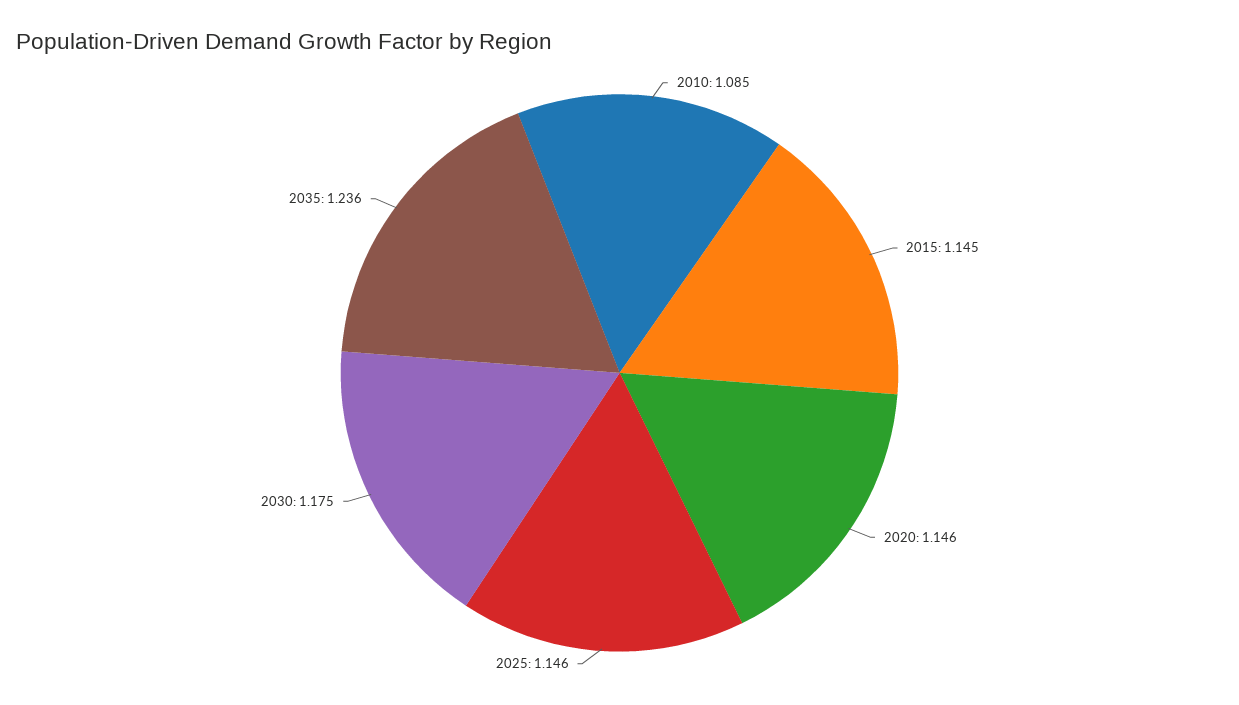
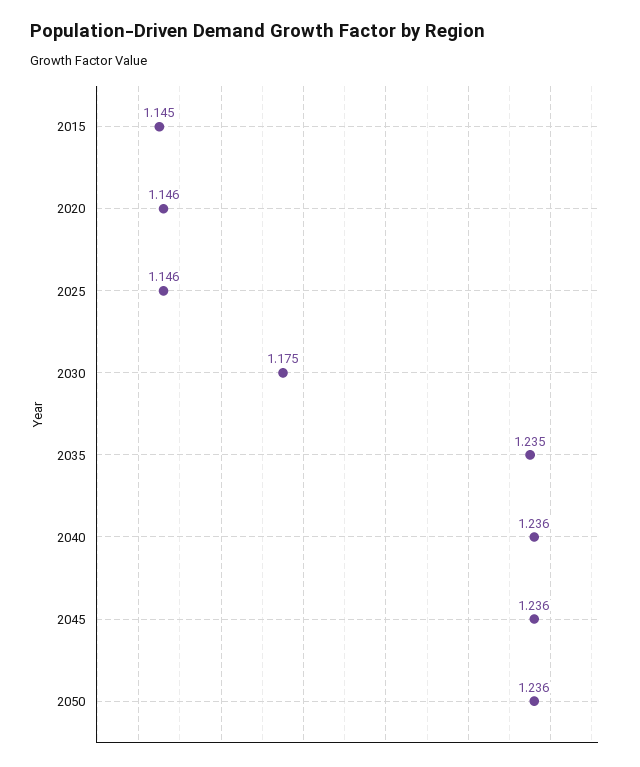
2010: 1.085 -> none
2035: 1.236 -> 1.235
2040: none -> 1.236
2045: none -> 1.236
2050: none -> 1.236

